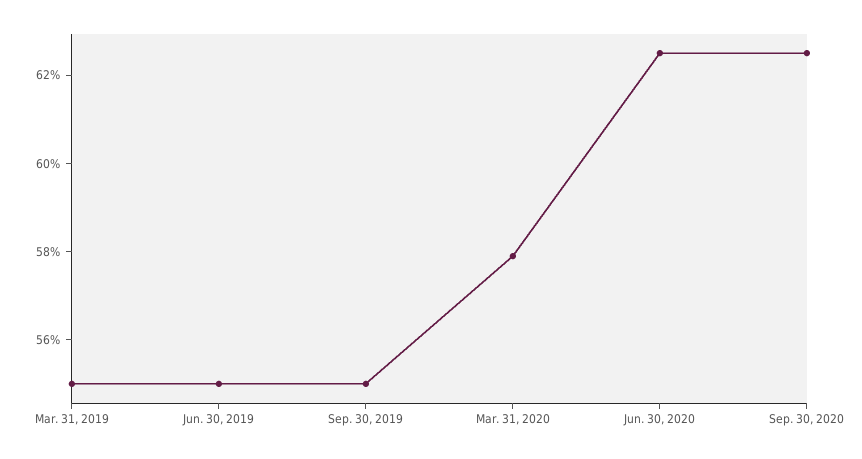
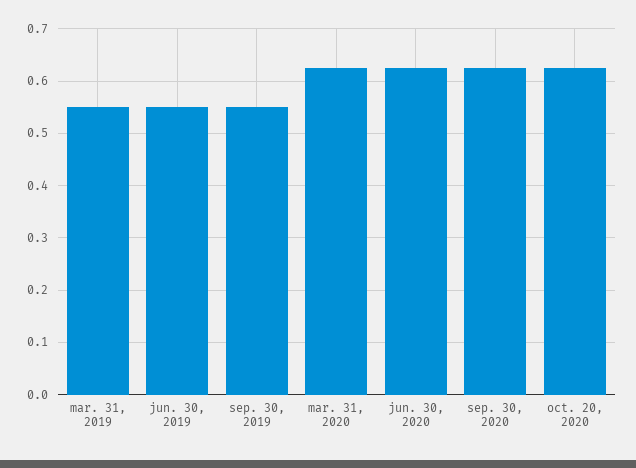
Mar. 31, 2020: 0.58 -> 0.62
oct. 20, 2020: none -> 0.62

